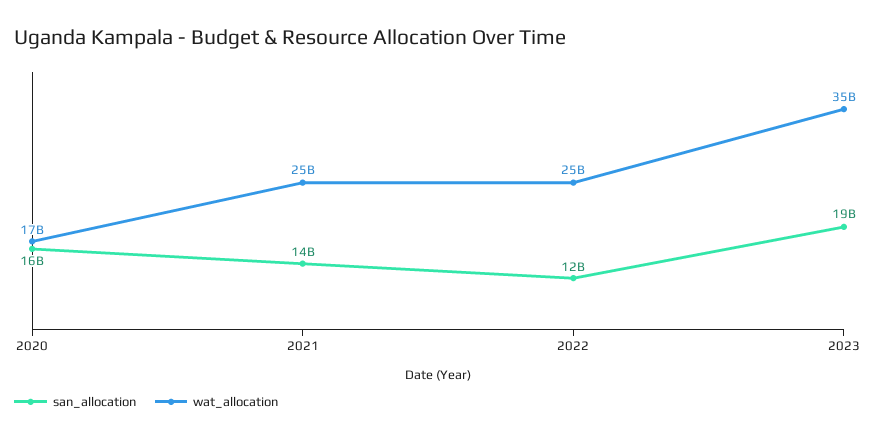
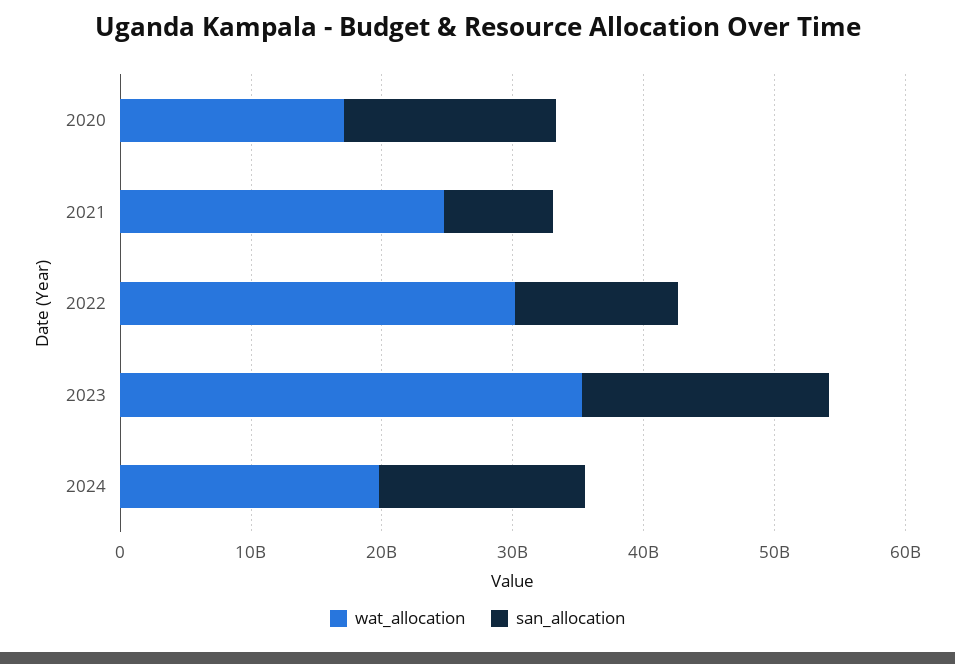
san_allocation, 2021: 14000000000 -> 8000000000
wat_allocation, 2022: 25000000000 -> 30000000000
wat_allocation, 2024: none -> 20000000000
san_allocation, 2024: none -> 16000000000

